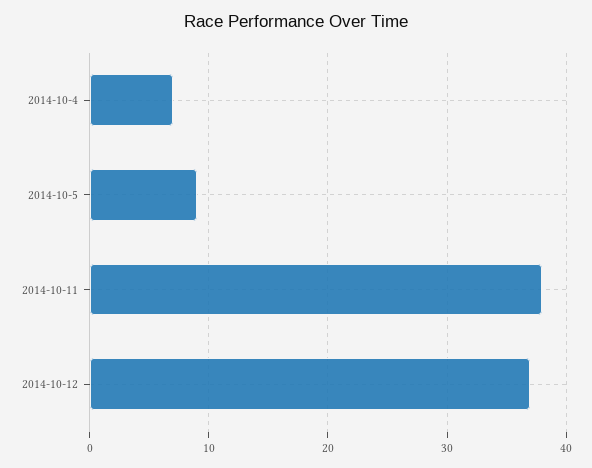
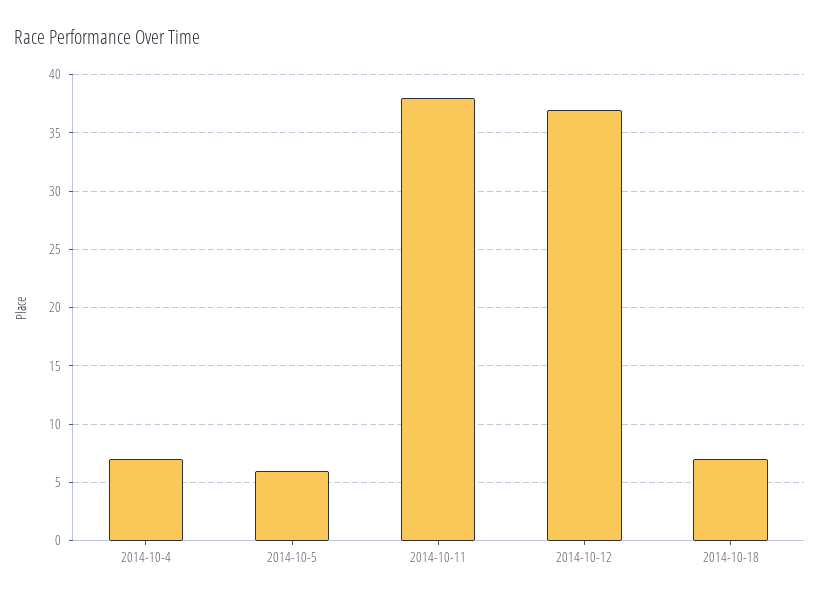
2014-10-5: 9 -> 6
2014-10-18: none -> 7

